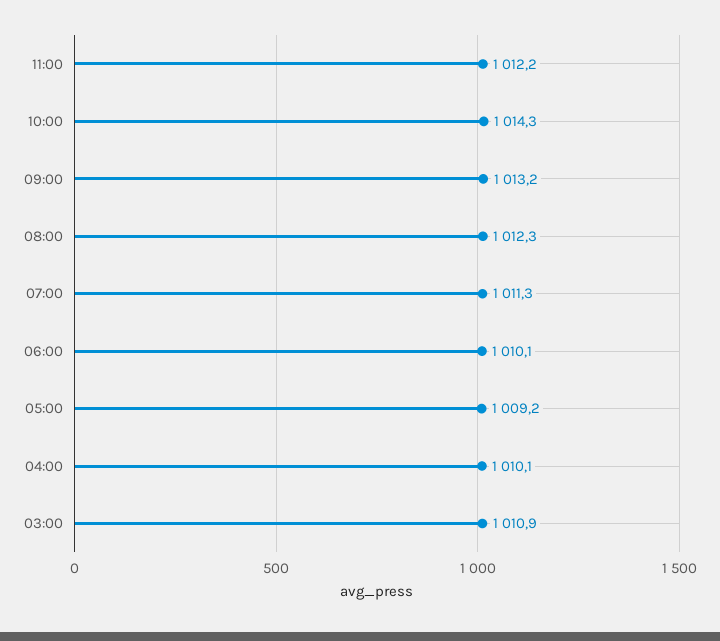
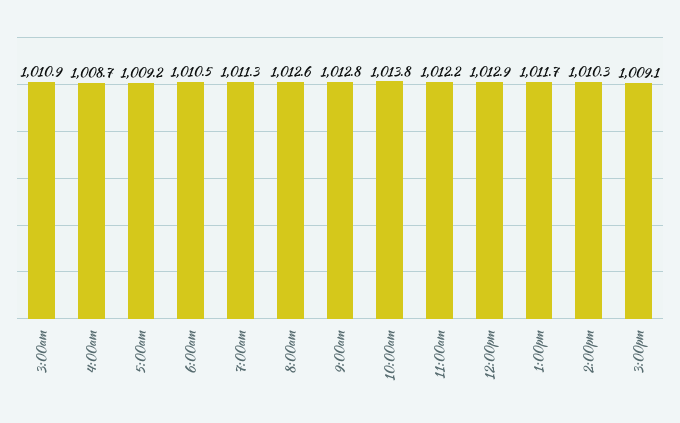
10:00: 1014.3 -> 1013.8
09:00: 1013.2 -> 1012.8
08:00: 1012.3 -> 1012.6
06:00: 1010.1 -> 1010.5
04:00: 1010.1 -> 1008.7
12:00pm: none -> 1012.9
1:00pm: none -> 1011.7
2:00pm: none -> 1010.3
3:00pm: none -> 1009.1

